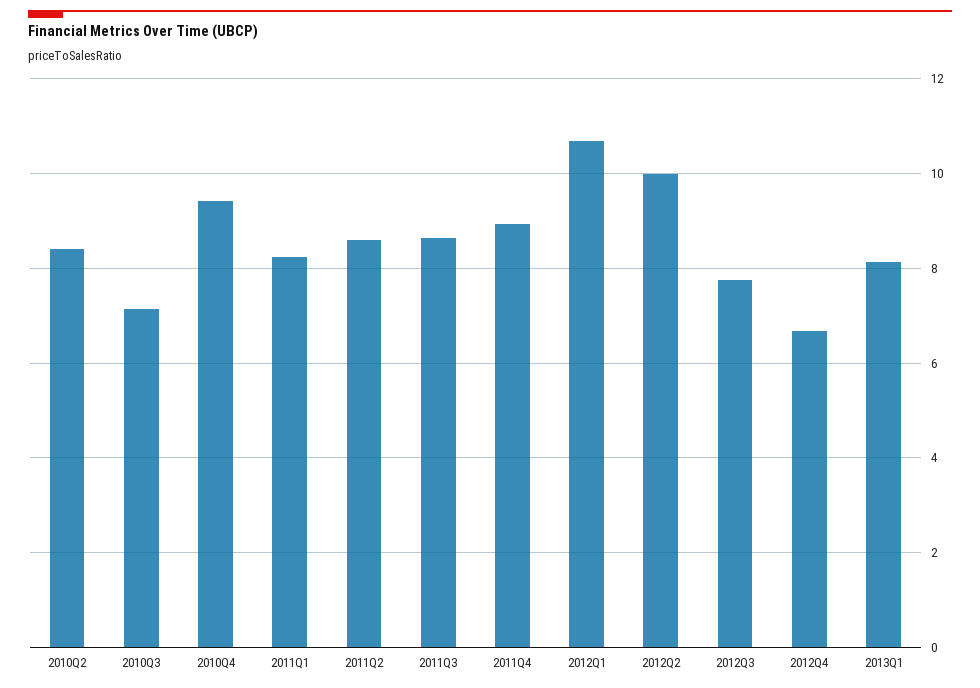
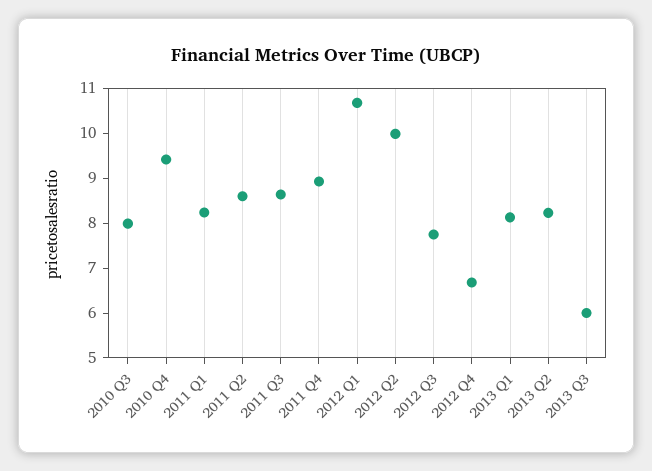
2010Q2: 8.4 -> none
2010Q3: 7.2 -> 8
2013 Q2: none -> 8.2
2013 Q3: none -> 6

